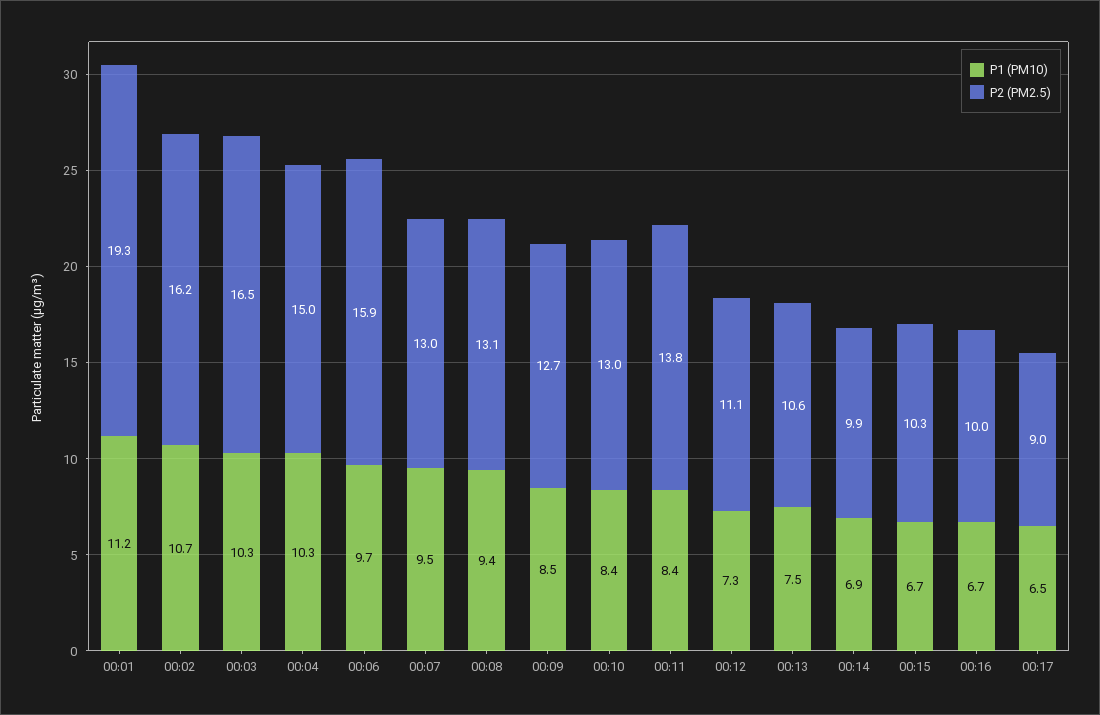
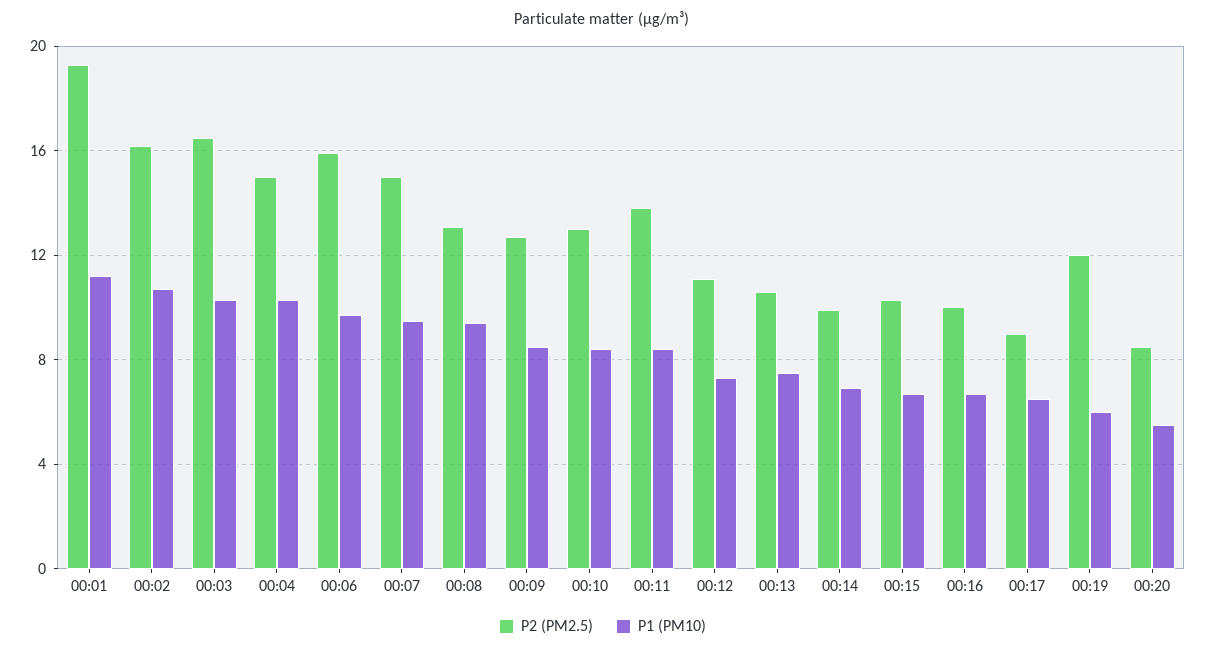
P2 (PM2.5), 00:07: 13 -> 15
P2 (PM2.5), 00:19: none -> 12
P1 (PM10), 00:19: none -> 6
P2 (PM2.5), 00:20: none -> 8.5
P1 (PM10), 00:20: none -> 5.5

